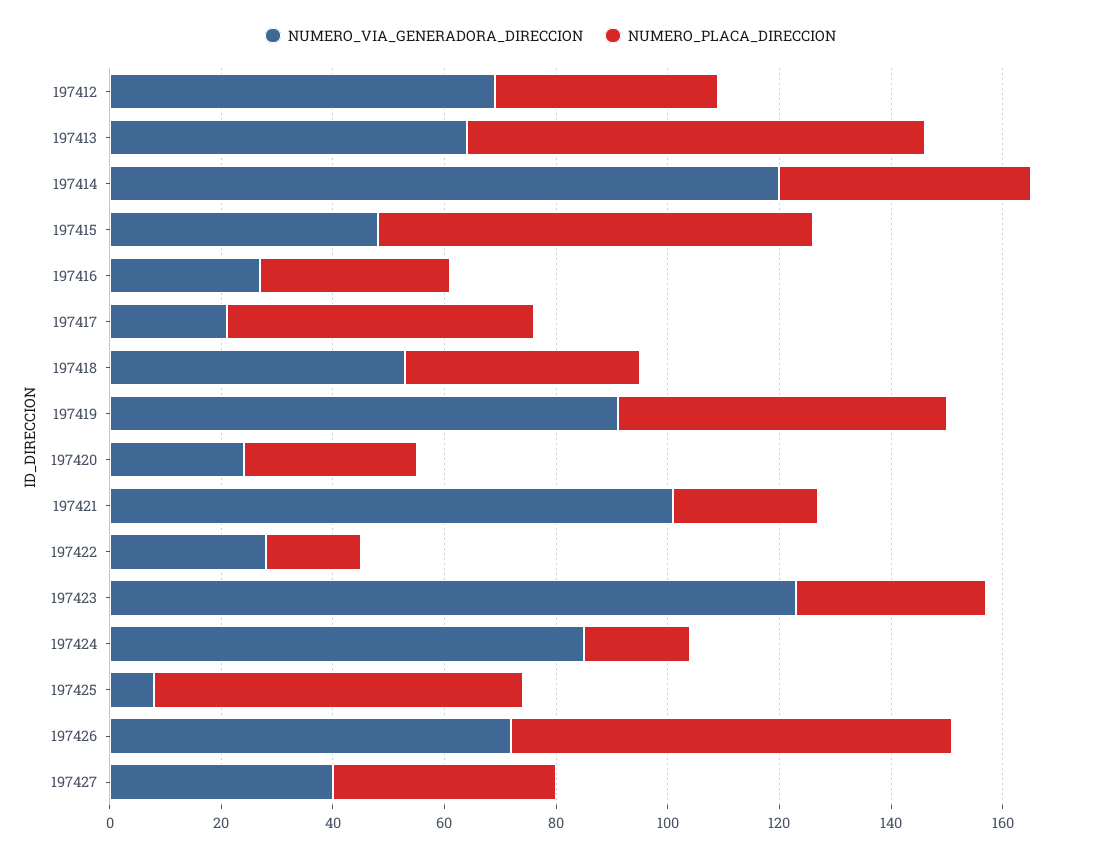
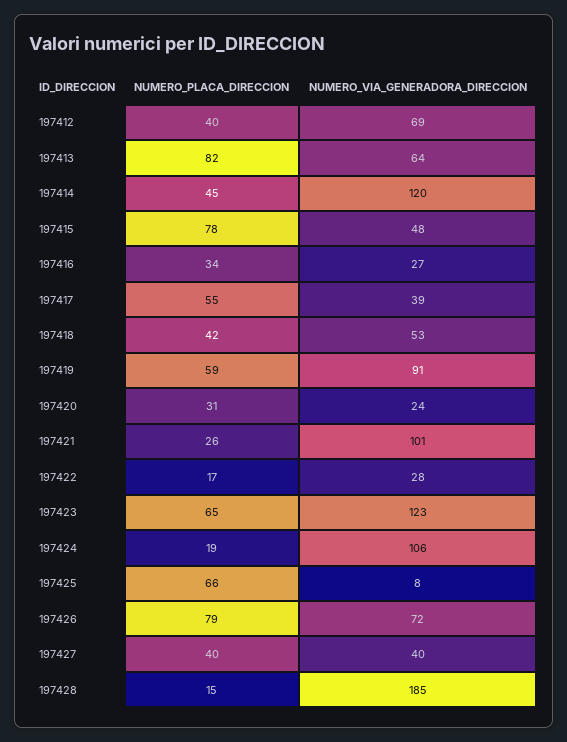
NUMERO_VIA_GENERADORA_DIRECCION, 197417: 20 -> 39
NUMERO_PLACA_DIRECCION, 197423: 35 -> 65
NUMERO_VIA_GENERADORA_DIRECCION, 197424: 85 -> 106
NUMERO_PLACA_DIRECCION, 197428: none -> 15
NUMERO_VIA_GENERADORA_DIRECCION, 197428: none -> 185

